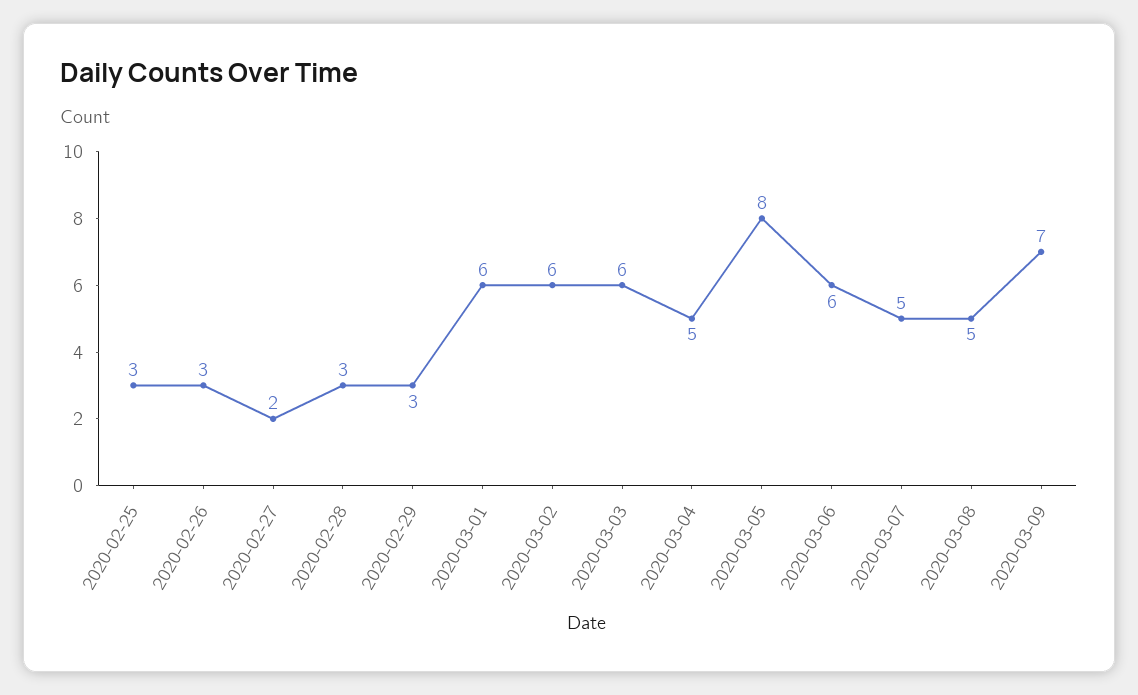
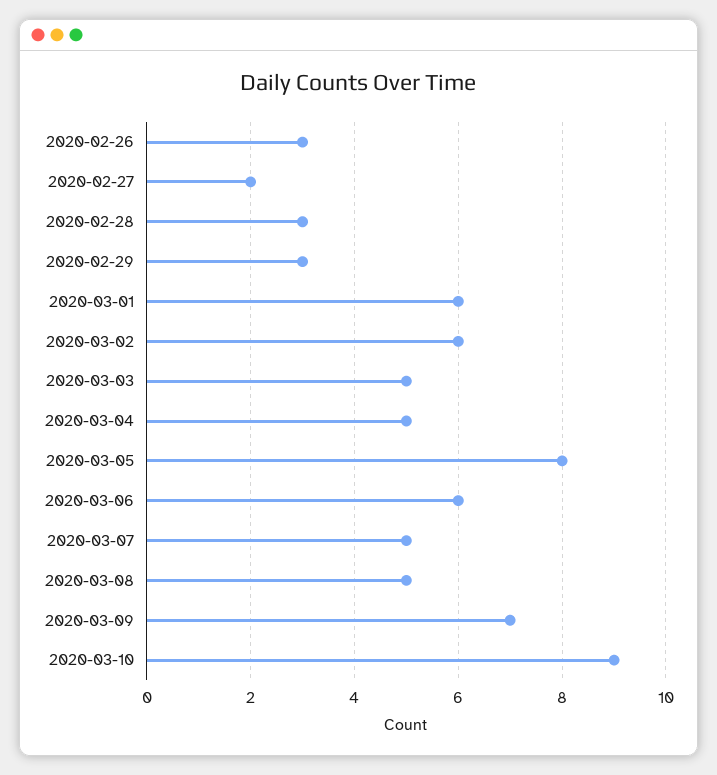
2020-02-25: 3 -> none
2020-03-03: 6 -> 5
2020-03-10: none -> 9

